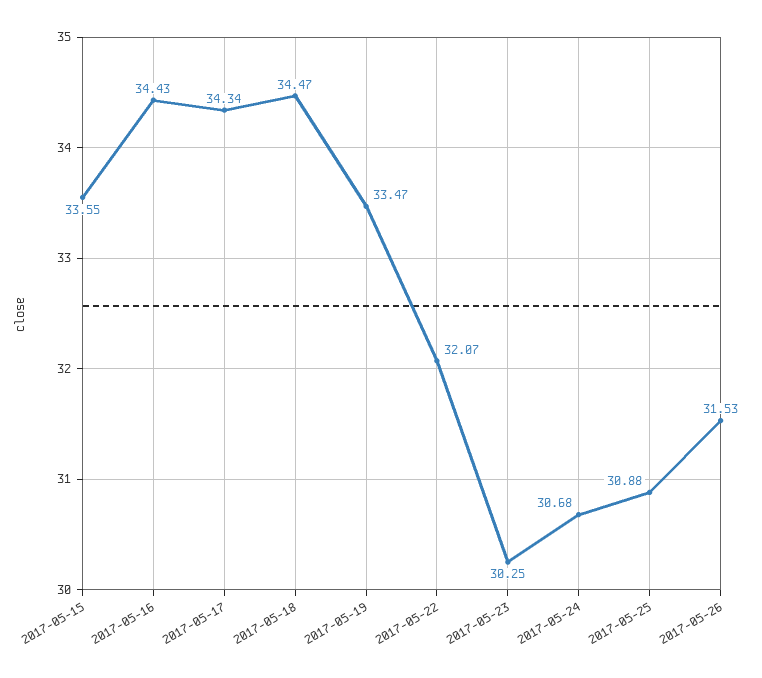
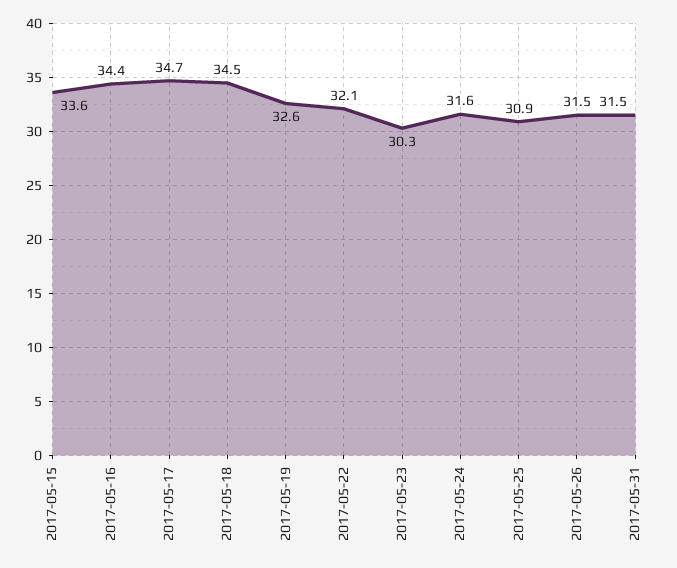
2017-05-17: 34.34 -> 34.7
2017-05-19: 33.47 -> 32.6
2017-05-24: 30.68 -> 31.6
2017-05-31: none -> 31.5

